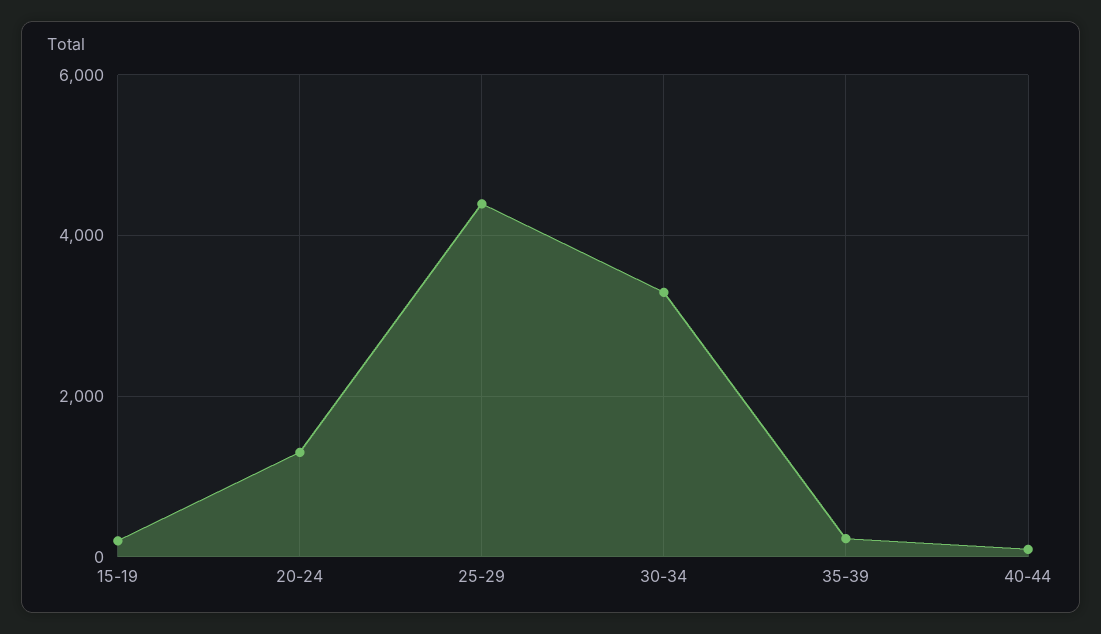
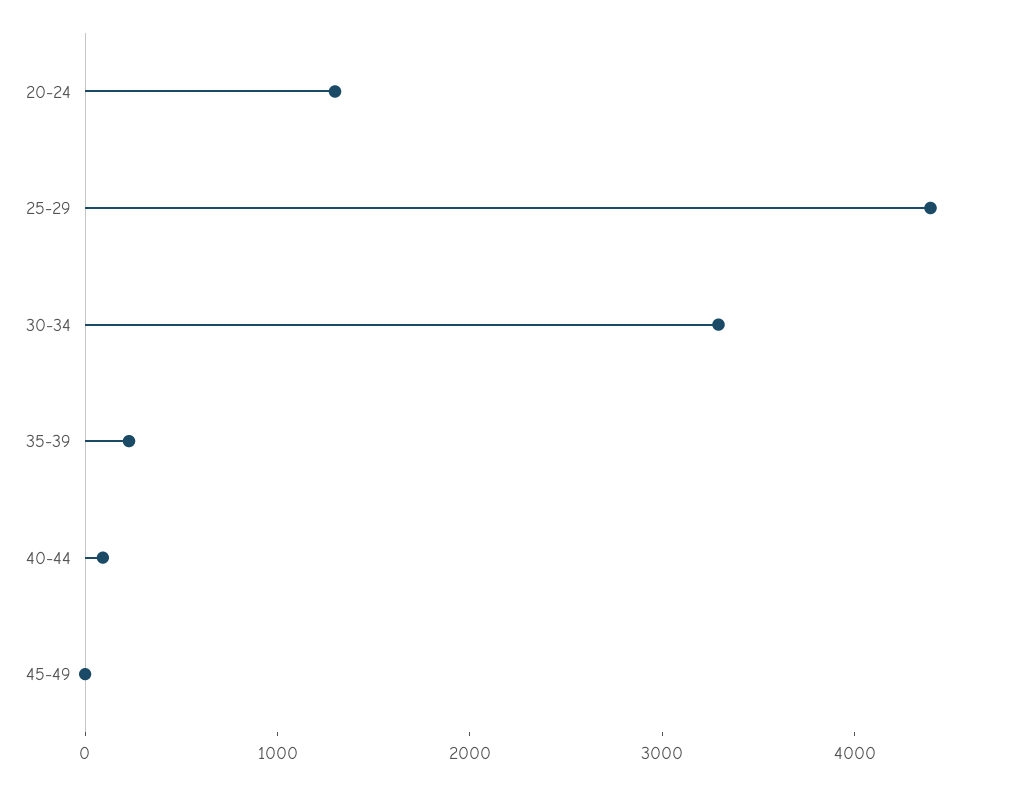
15-19: 200 -> none
45-49: none -> 0

